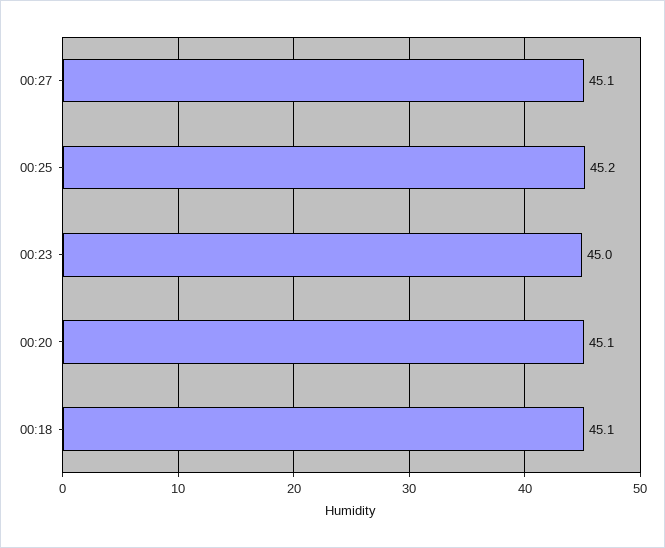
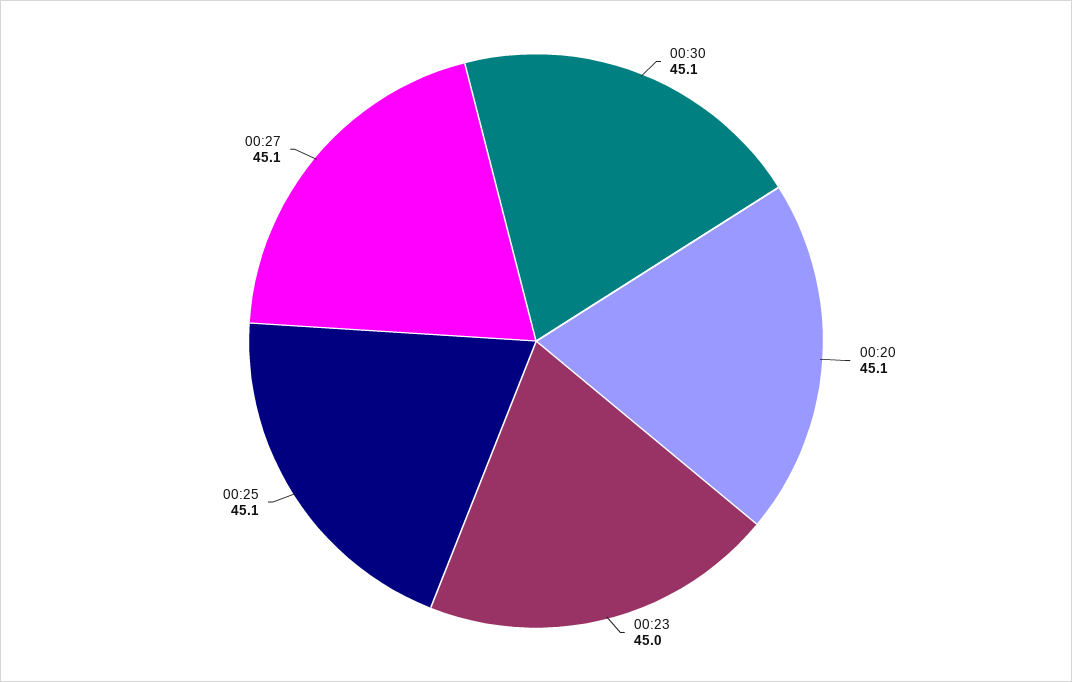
00:25: 45.2 -> 45.1
00:18: 45.1 -> none
00:30: none -> 45.1

